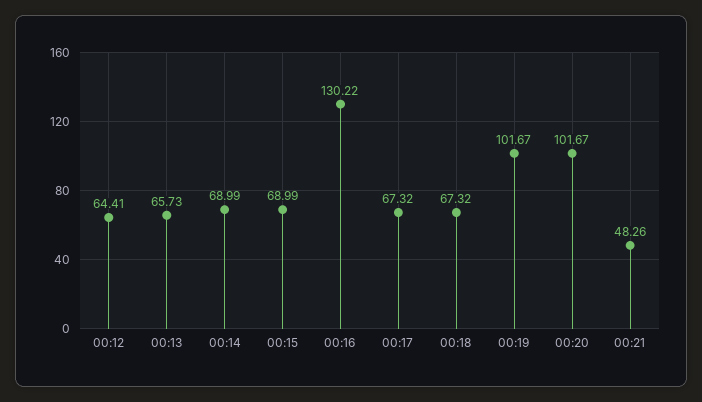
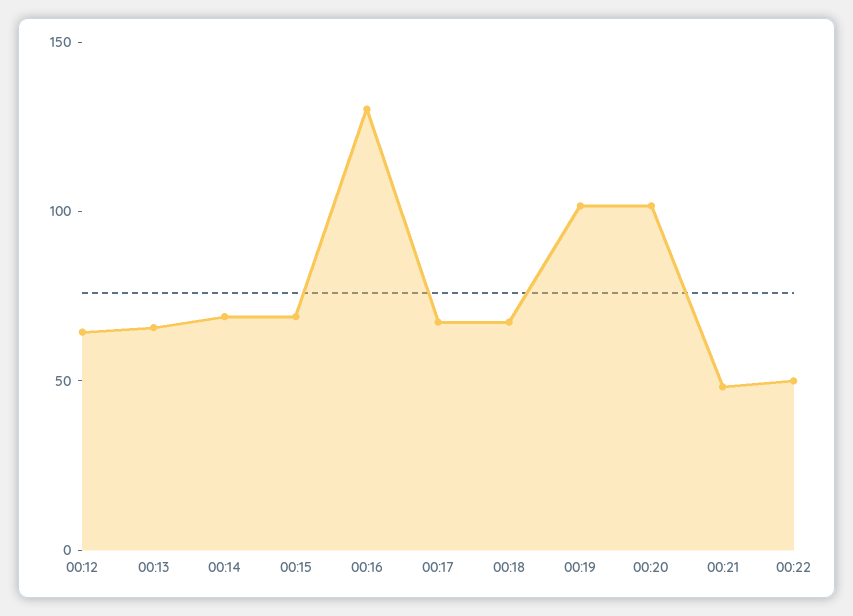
00:22: none -> 50

